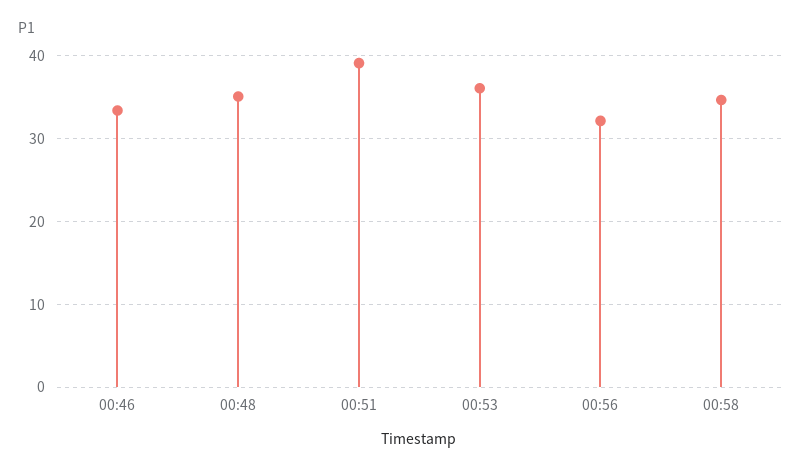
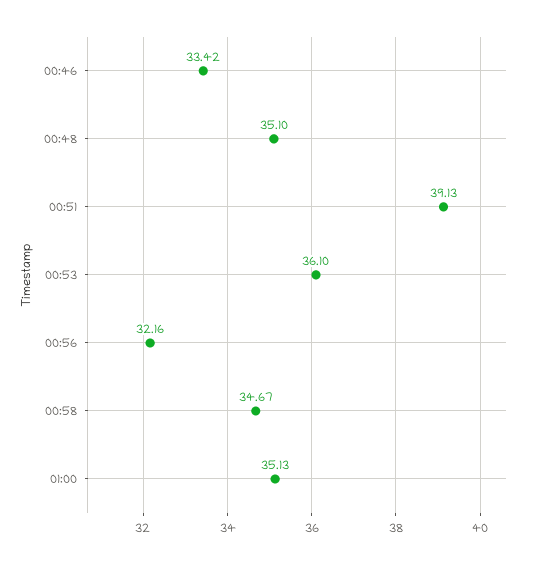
01:00: none -> 35.13

